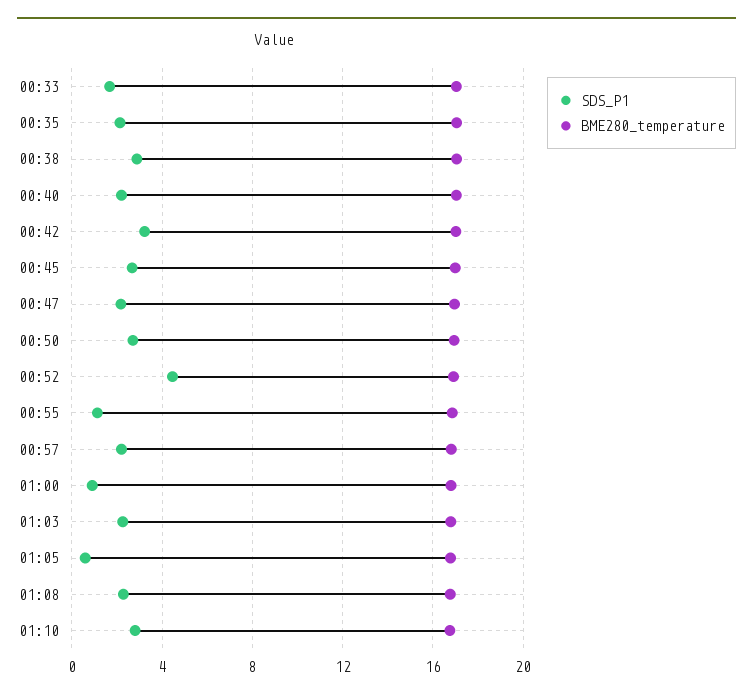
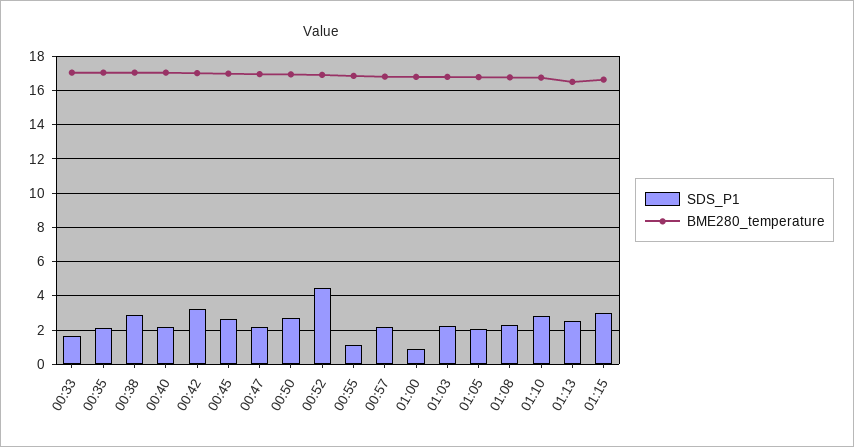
SDS_P1, 01:05: 0.5 -> 2
SDS_P1, 01:13: none -> 2.5
BME280_temperature, 01:13: none -> 16.5
SDS_P1, 01:15: none -> 3
BME280_temperature, 01:15: none -> 16.5

